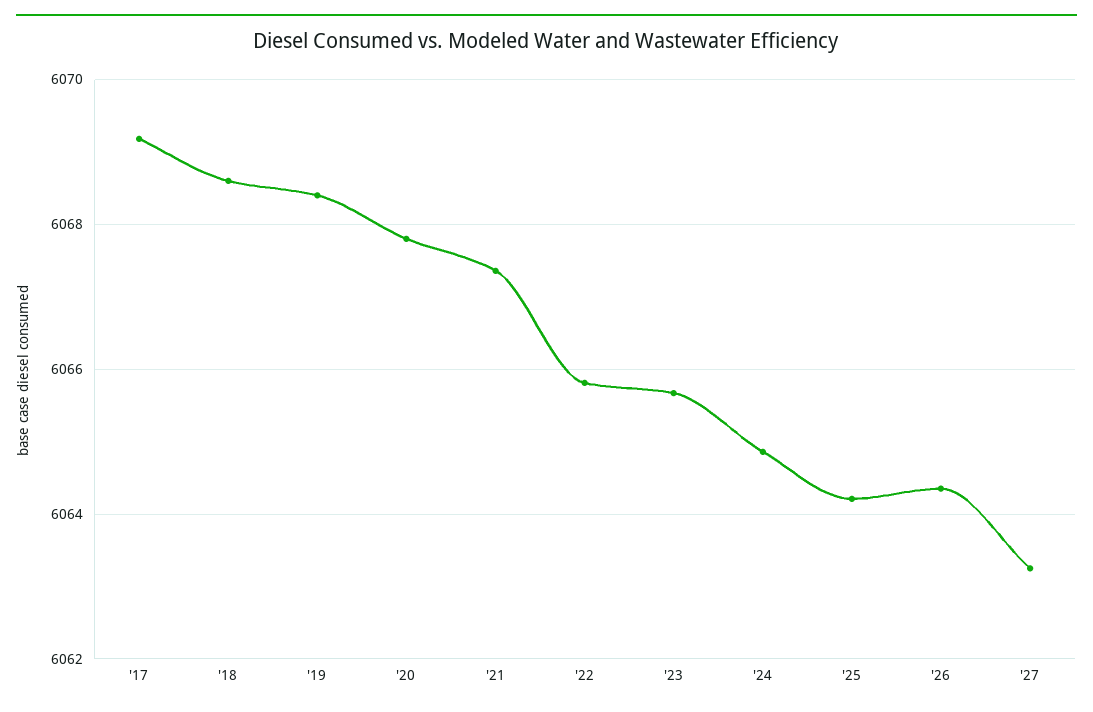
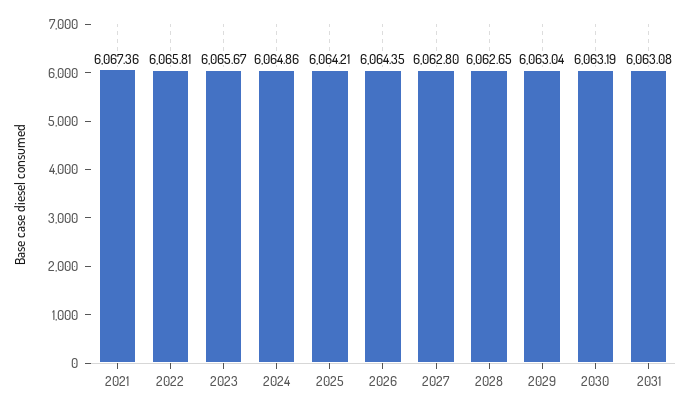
'17: 6069.2 -> none
'18: 6068.6 -> none
'19: 6068.4 -> none
'20: 6067.8 -> none
'27: 6063.2 -> 6062.8
2028: none -> 6062.65
2029: none -> 6063.04
2030: none -> 6063.19
2031: none -> 6063.08

